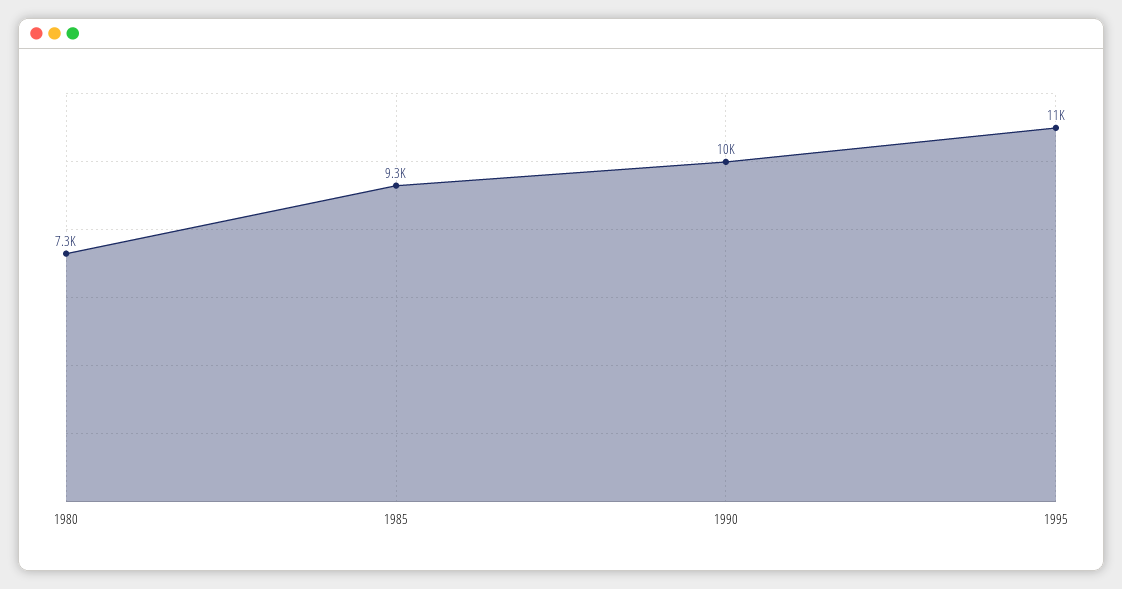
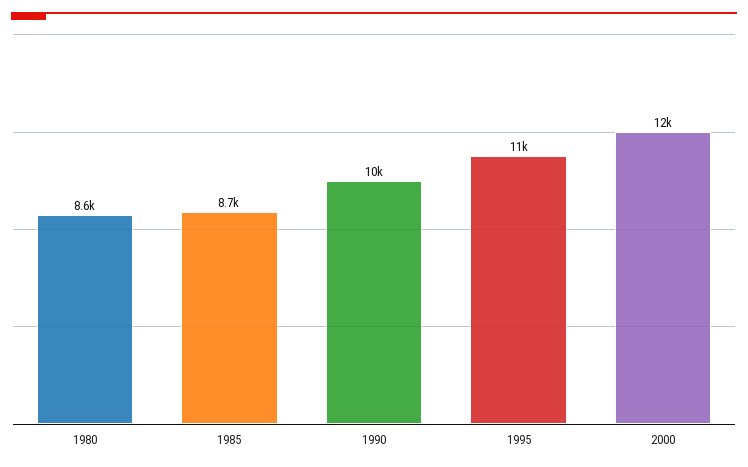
1980: 7300 -> 8600
1985: 9300 -> 8700
2000: none -> 12000

